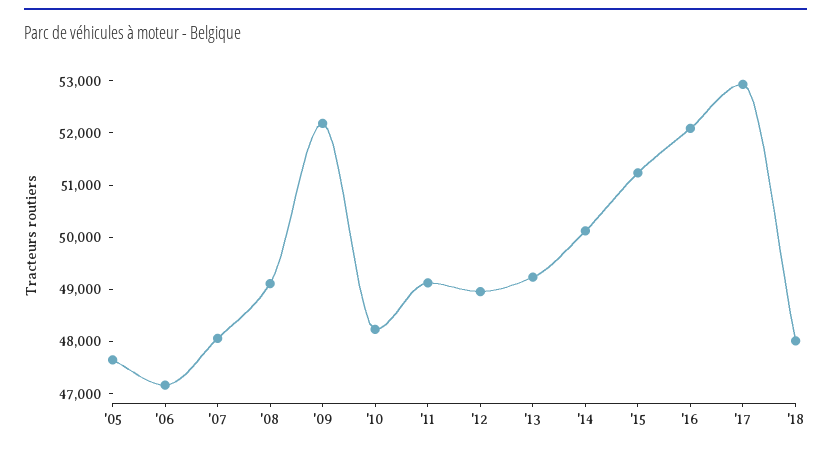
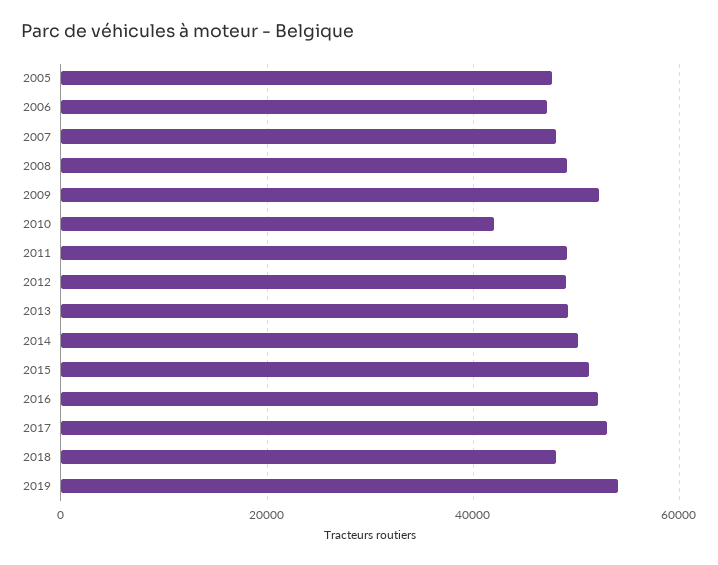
'10: 48200 -> 42000
2019: none -> 54000

